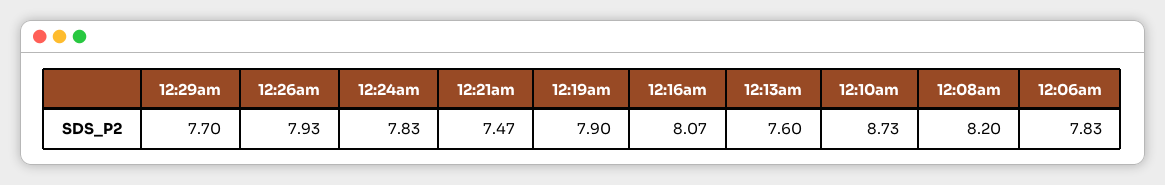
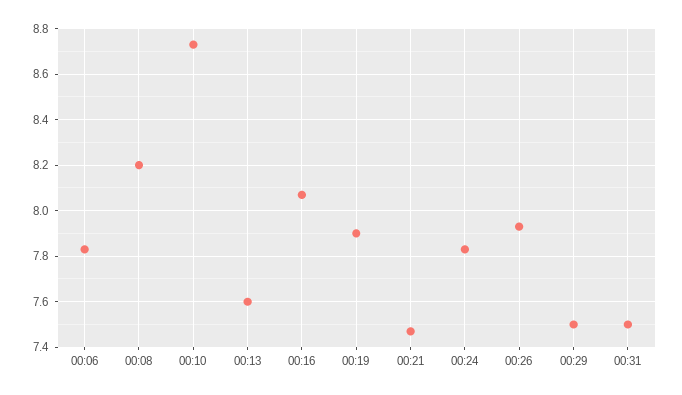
12:29am: 7.7 -> 7.5
00:31: none -> 7.5

